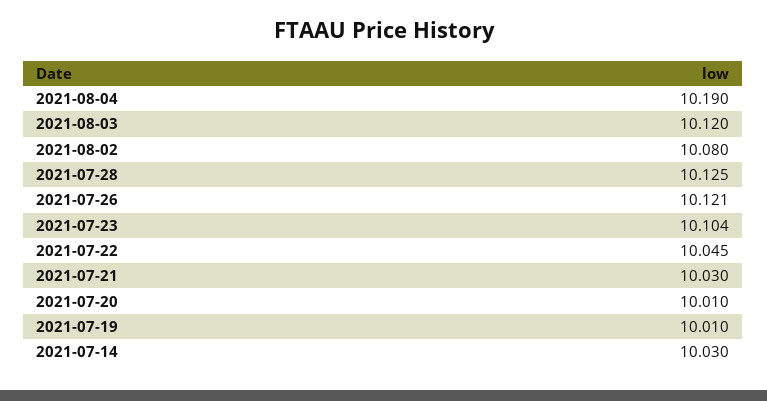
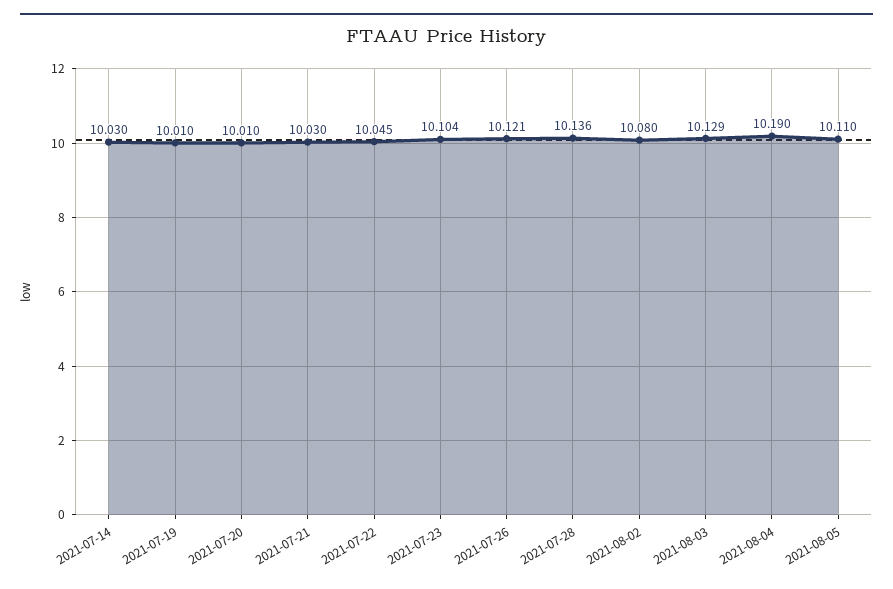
2021-08-03: 10.12 -> 10.129
2021-07-28: 10.125 -> 10.136
2021-08-05: none -> 10.11

